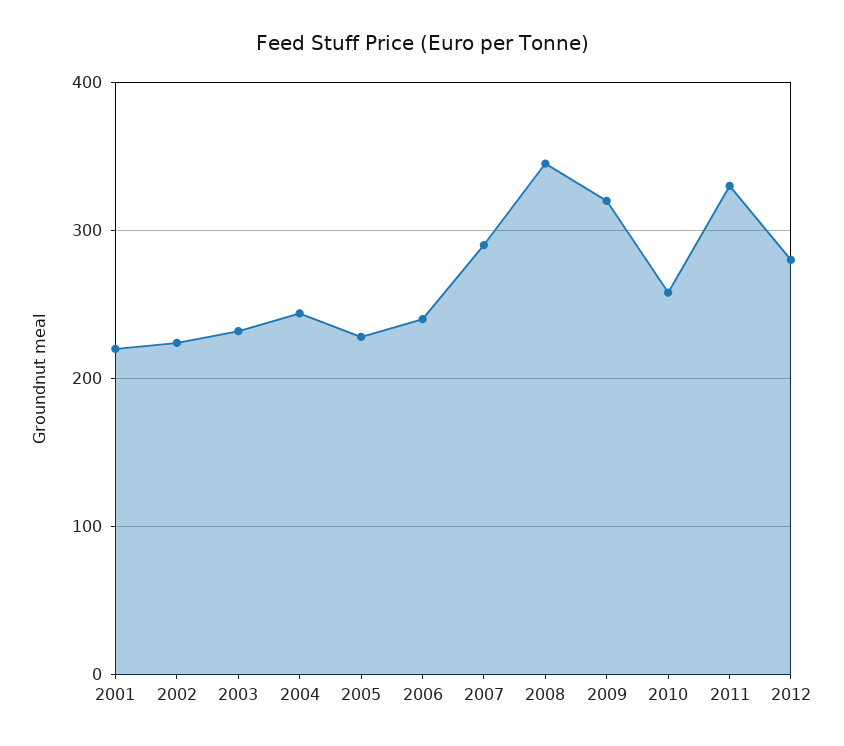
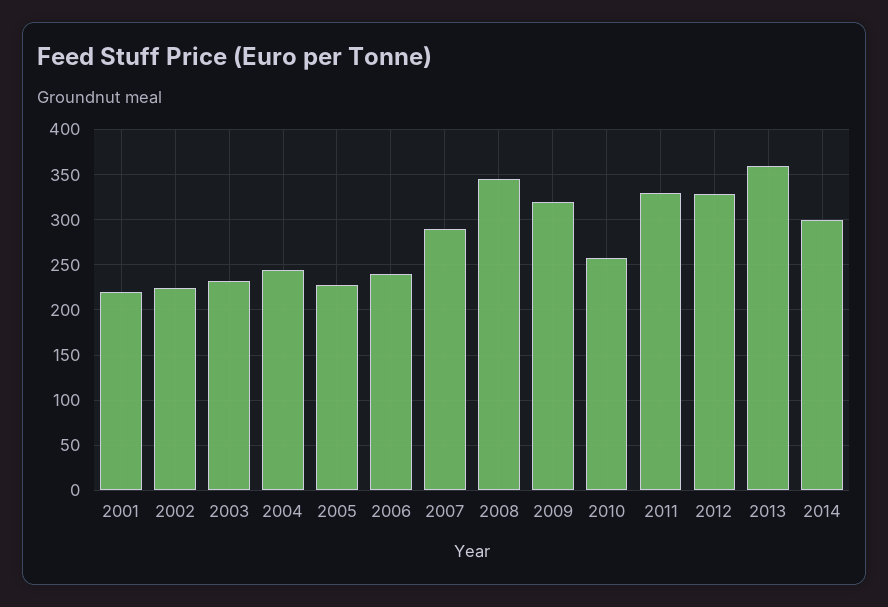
2012: 280 -> 330
2013: none -> 360
2014: none -> 300

